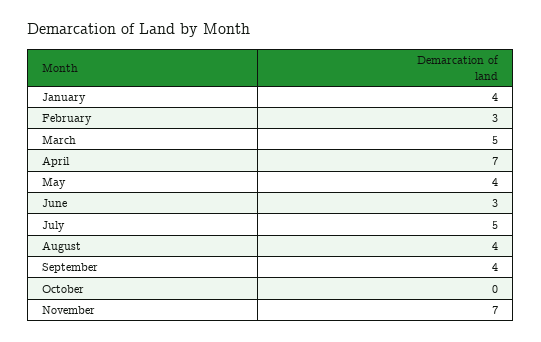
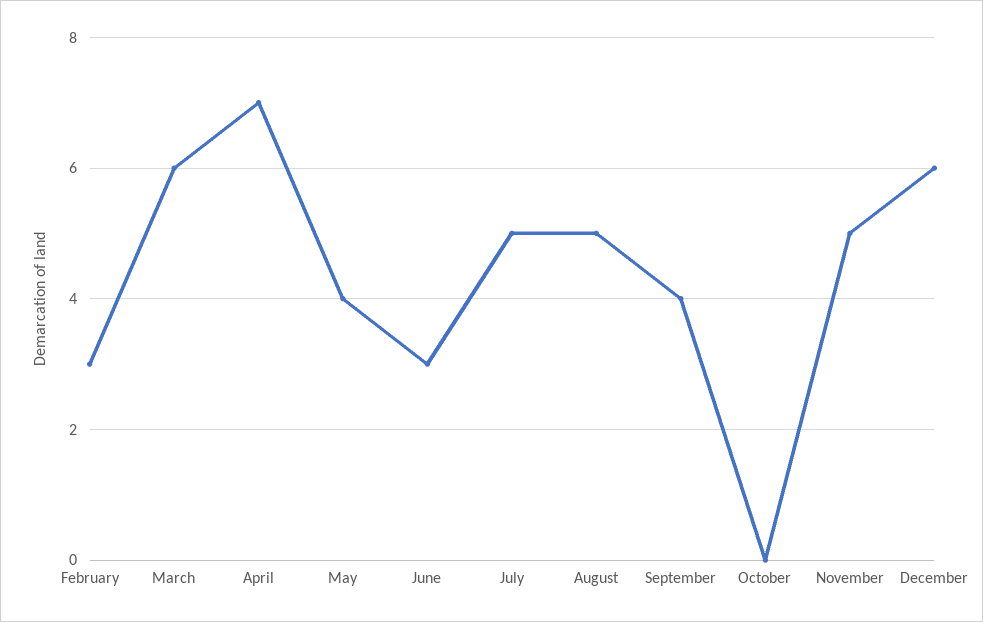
January: 4 -> none
March: 5 -> 6
August: 4 -> 5
November: 7 -> 5
December: none -> 6

